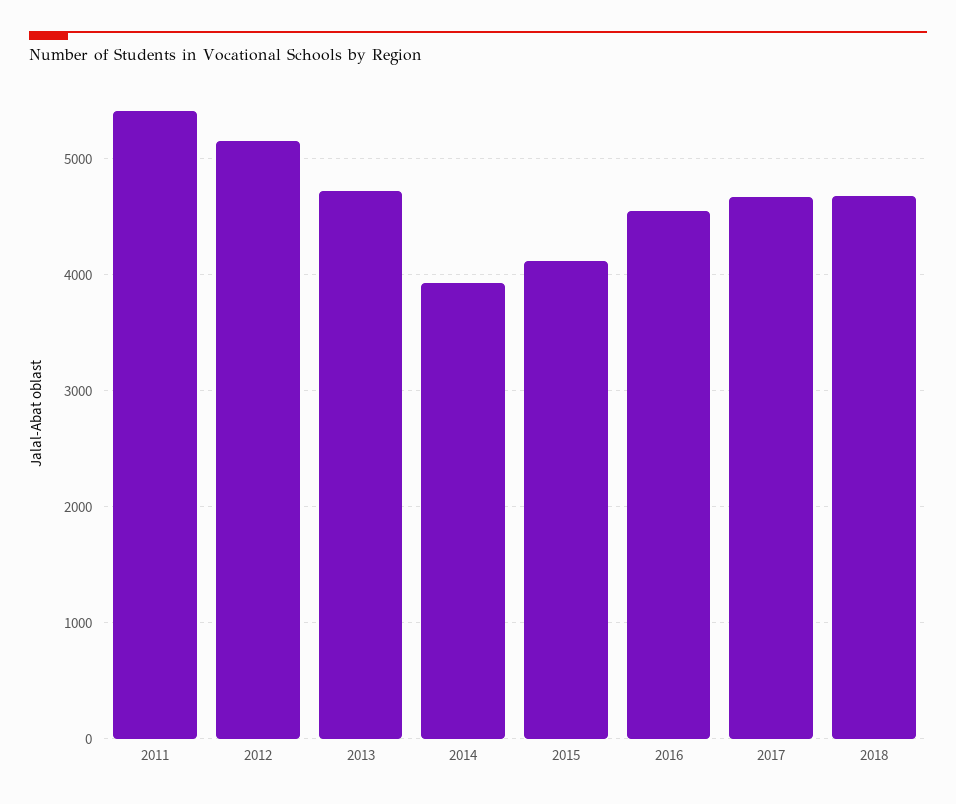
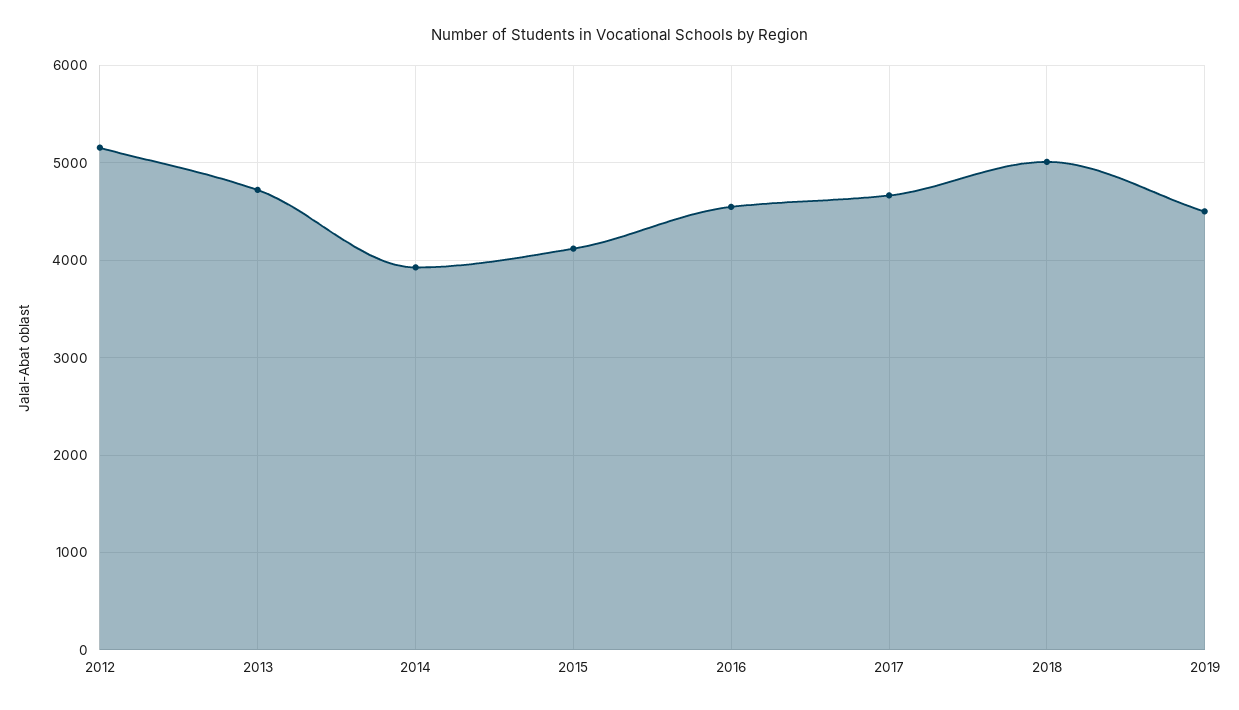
2011: 5400 -> none
2018: 4700 -> 5000
2019: none -> 4500

